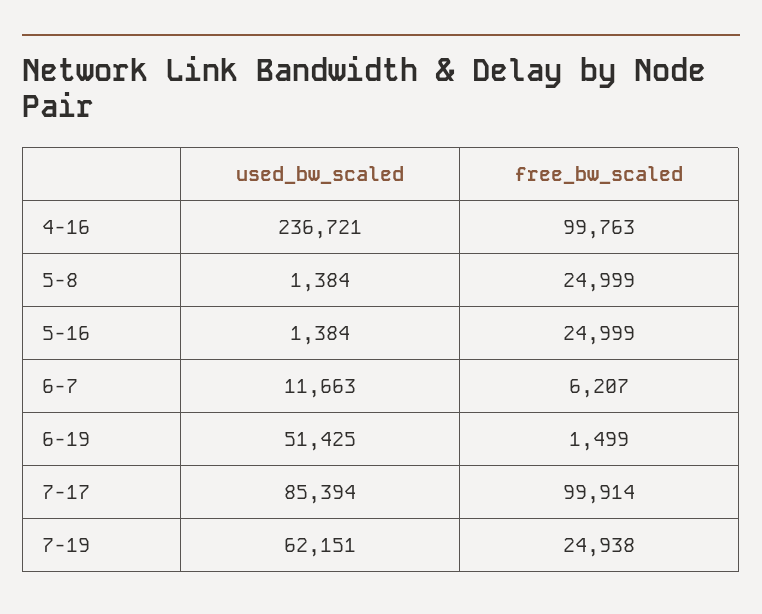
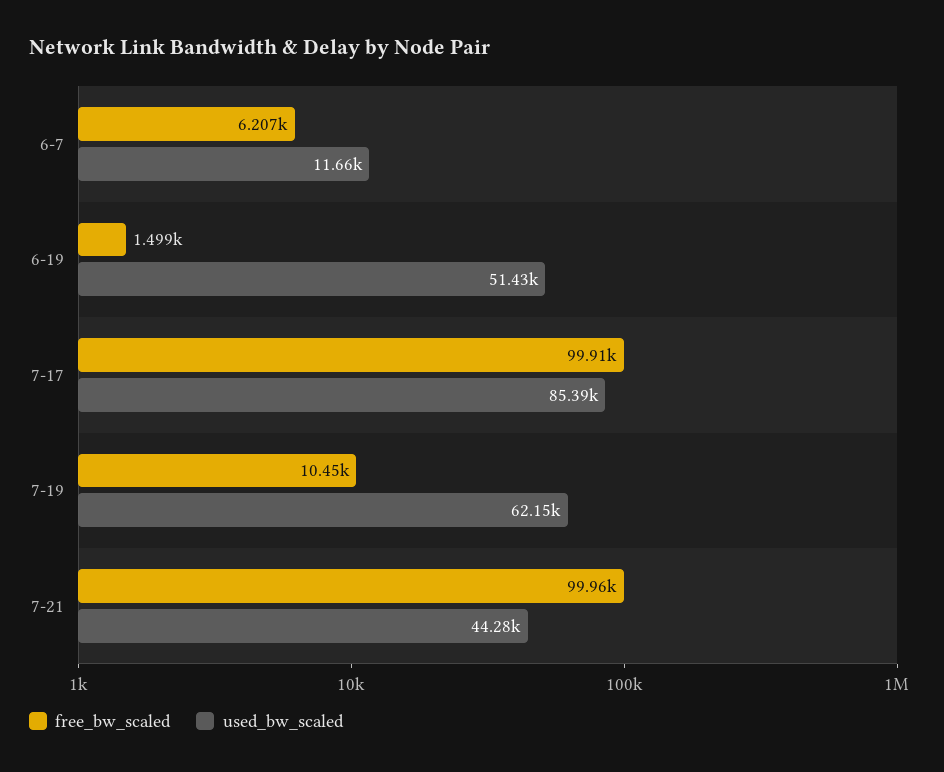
used_bw_scaled, 4-16: 236721 -> none
free_bw_scaled, 4-16: 99763 -> none
used_bw_scaled, 5-8: 1384 -> none
free_bw_scaled, 5-8: 24999 -> none
used_bw_scaled, 5-16: 1384 -> none
free_bw_scaled, 5-16: 24999 -> none
free_bw_scaled, 7-19: 24938 -> 10450
free_bw_scaled, 7-21: none -> 99960
used_bw_scaled, 7-21: none -> 44280

